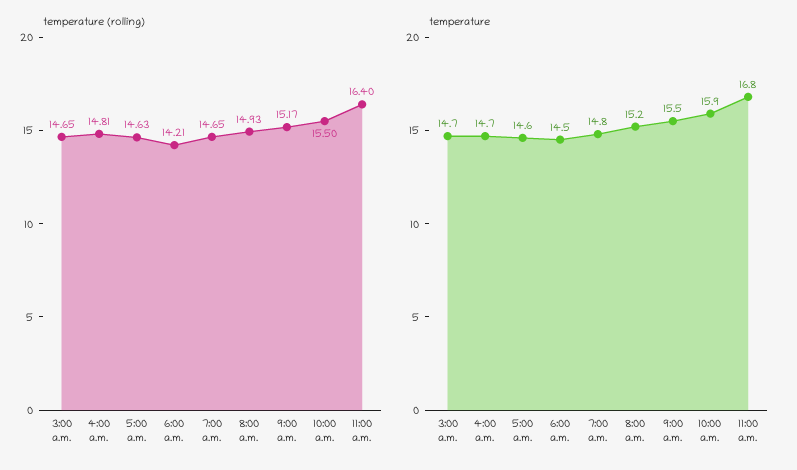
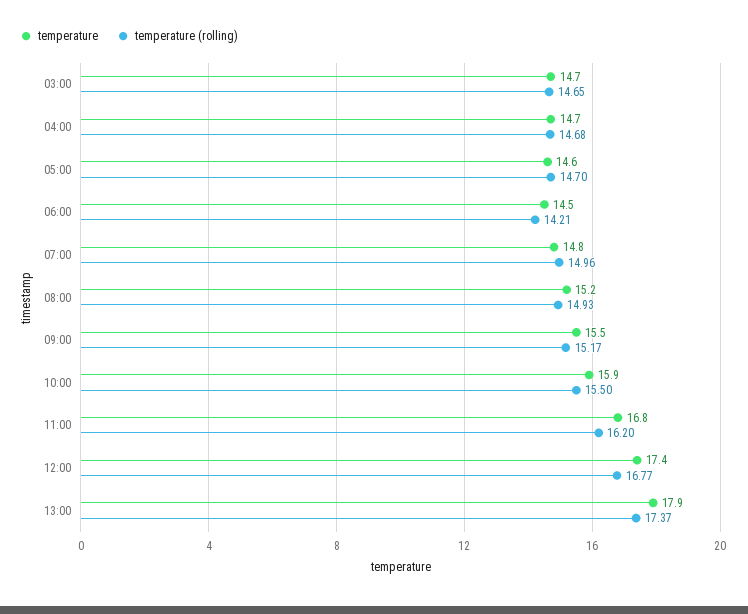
temperature (rolling), 4:00 a.m.: 14.81 -> 14.68
temperature (rolling), 5:00 a.m.: 14.63 -> 14.7
temperature (rolling), 7:00 a.m.: 14.65 -> 14.96
temperature (rolling), 11:00 a.m.: 16.4 -> 16.2
temperature, 12:00: none -> 17.4
temperature (rolling), 12:00: none -> 16.77
temperature, 13:00: none -> 17.9
temperature (rolling), 13:00: none -> 17.37

